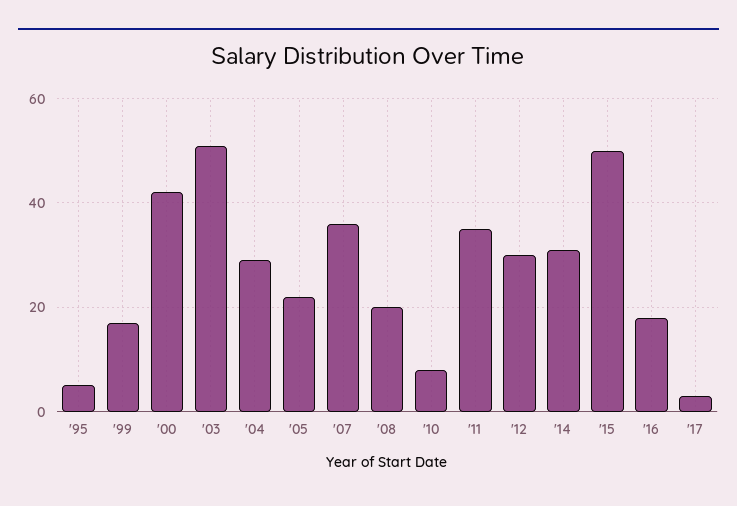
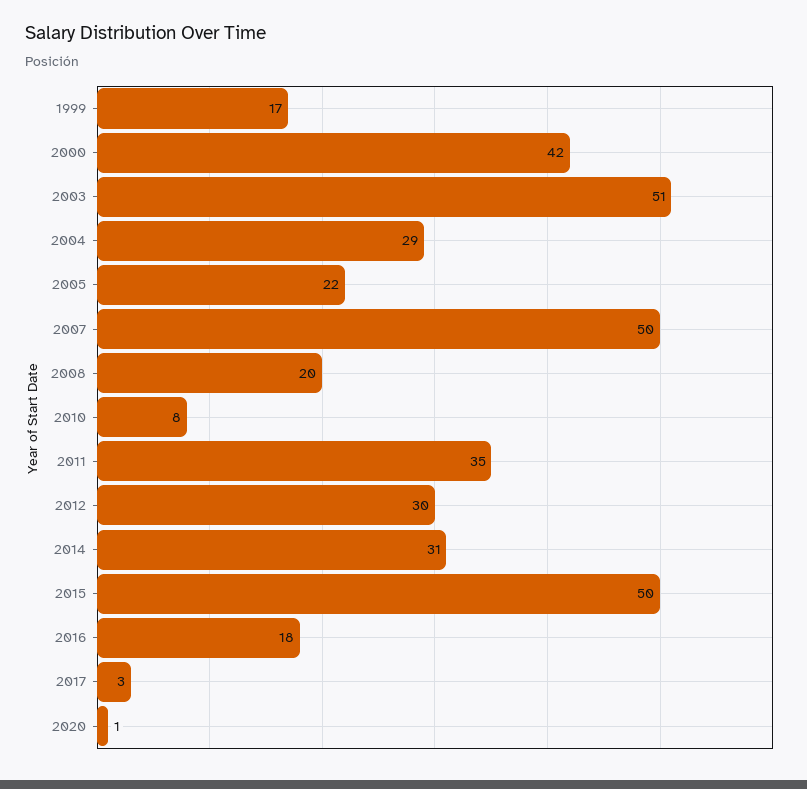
'95: 5 -> none
'07: 35 -> 50
2020: none -> 1

